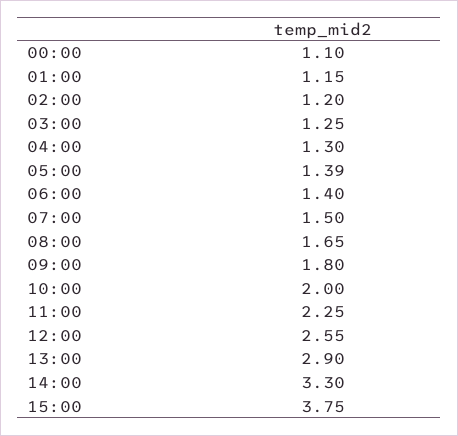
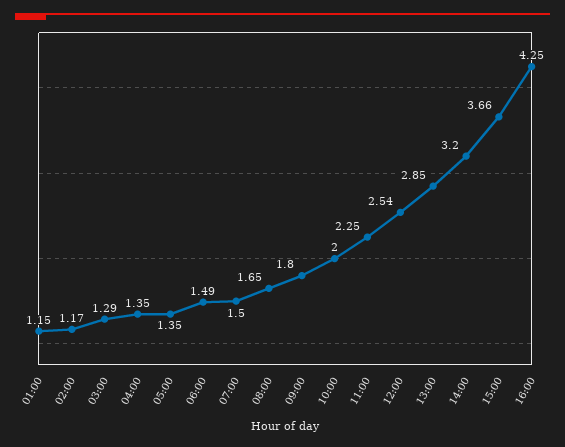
00:00: 1.1 -> none
02:00: 1.2 -> 1.17
03:00: 1.25 -> 1.29
04:00: 1.3 -> 1.35
05:00: 1.39 -> 1.35
06:00: 1.4 -> 1.49
12:00: 2.55 -> 2.54
13:00: 2.9 -> 2.85
14:00: 3.3 -> 3.2
15:00: 3.75 -> 3.66
16:00: none -> 4.25

